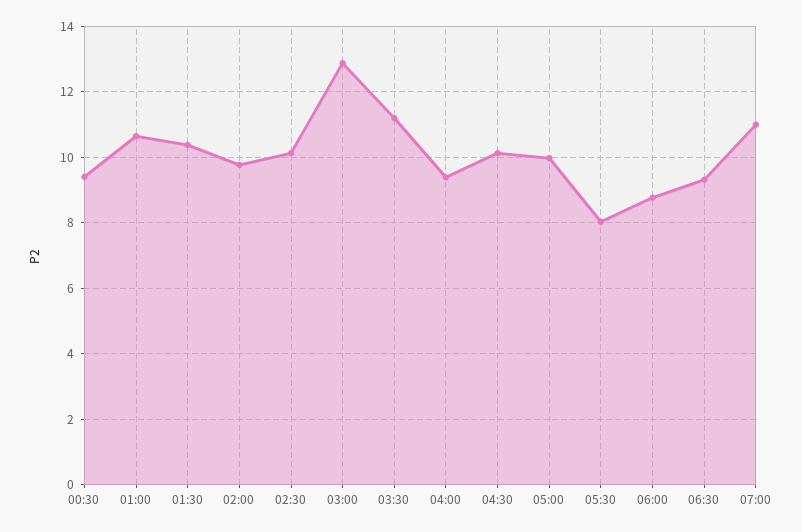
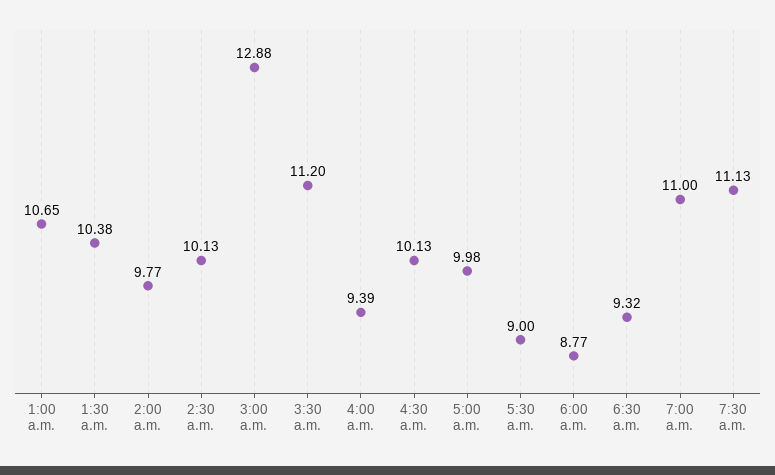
00:30: 9.4 -> none
05:30: 8 -> 9
7:30 a.m.: none -> 11.13

